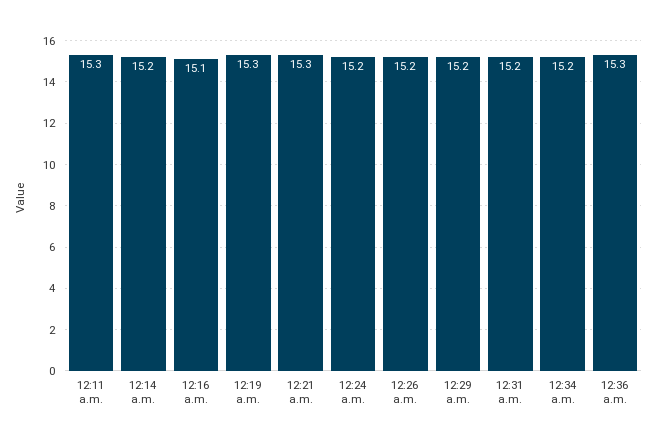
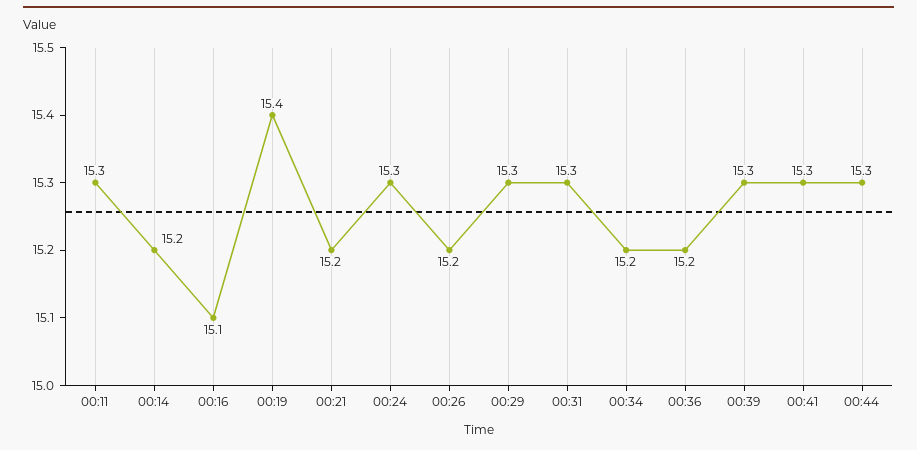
12:19 a.m.: 15.3 -> 15.4
12:21 a.m.: 15.3 -> 15.2
12:24 a.m.: 15.2 -> 15.3
12:29 a.m.: 15.2 -> 15.3
12:31 a.m.: 15.2 -> 15.3
12:36 a.m.: 15.3 -> 15.2
00:39: none -> 15.3
00:41: none -> 15.3
00:44: none -> 15.3

